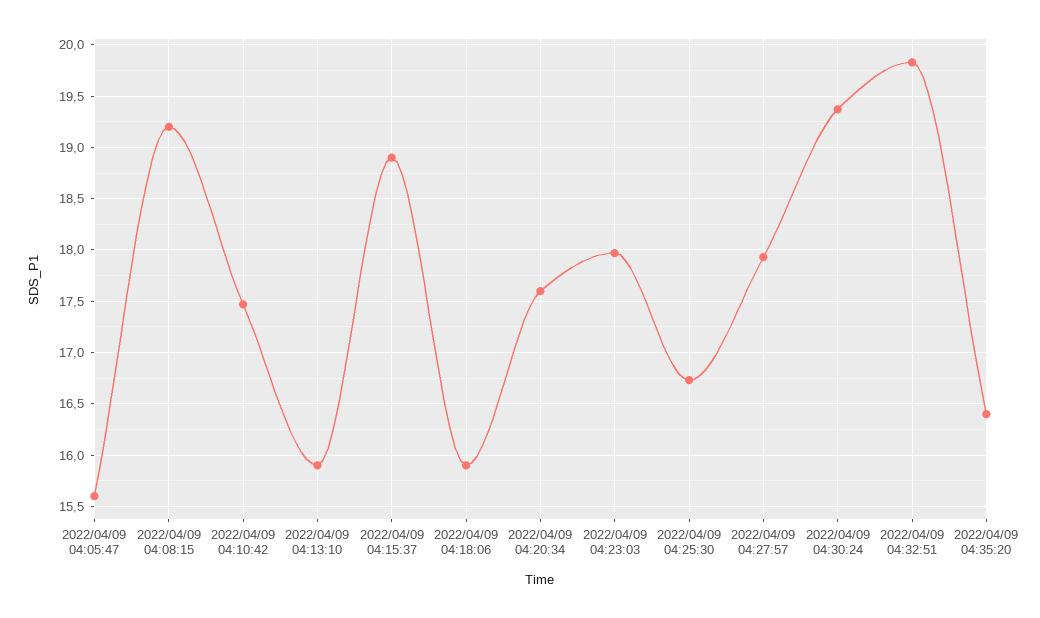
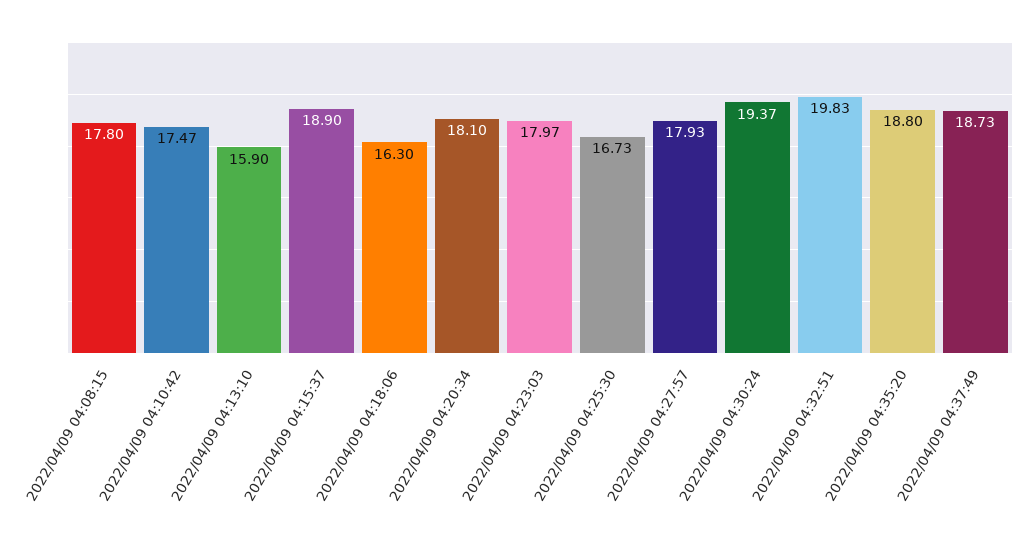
2022/04/09 04:05:47: 15.6 -> none
2022/04/09 04:08:15: 19.2 -> 17.8
2022/04/09 04:18:06: 15.9 -> 16.3
2022/04/09 04:20:34: 17.6 -> 18.1
2022/04/09 04:35:20: 16.4 -> 18.8
2022/04/09 04:37:49: none -> 18.73

